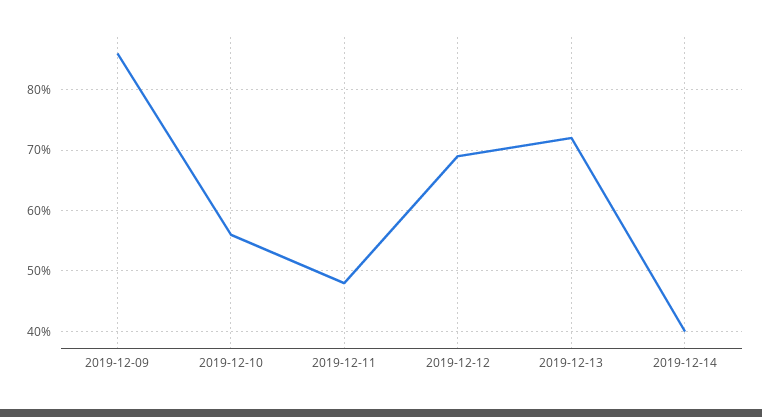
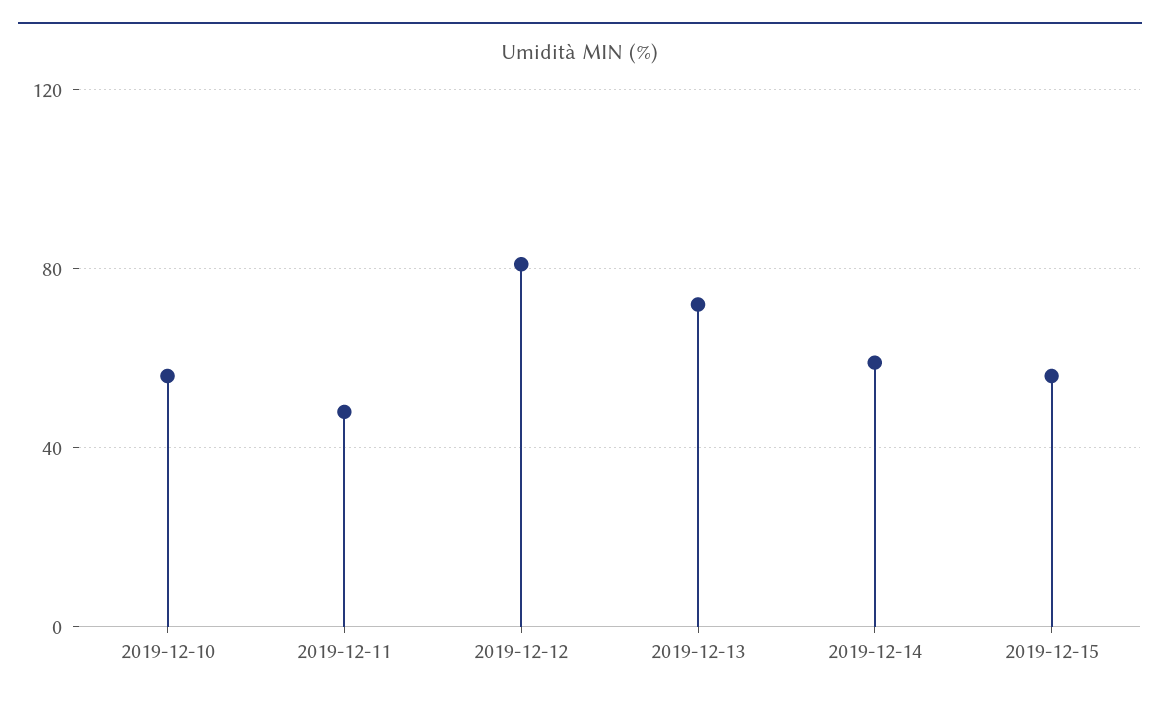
2019-12-09: 86 -> none
2019-12-12: 69 -> 80
2019-12-14: 40 -> 60
2019-12-15: none -> 55

